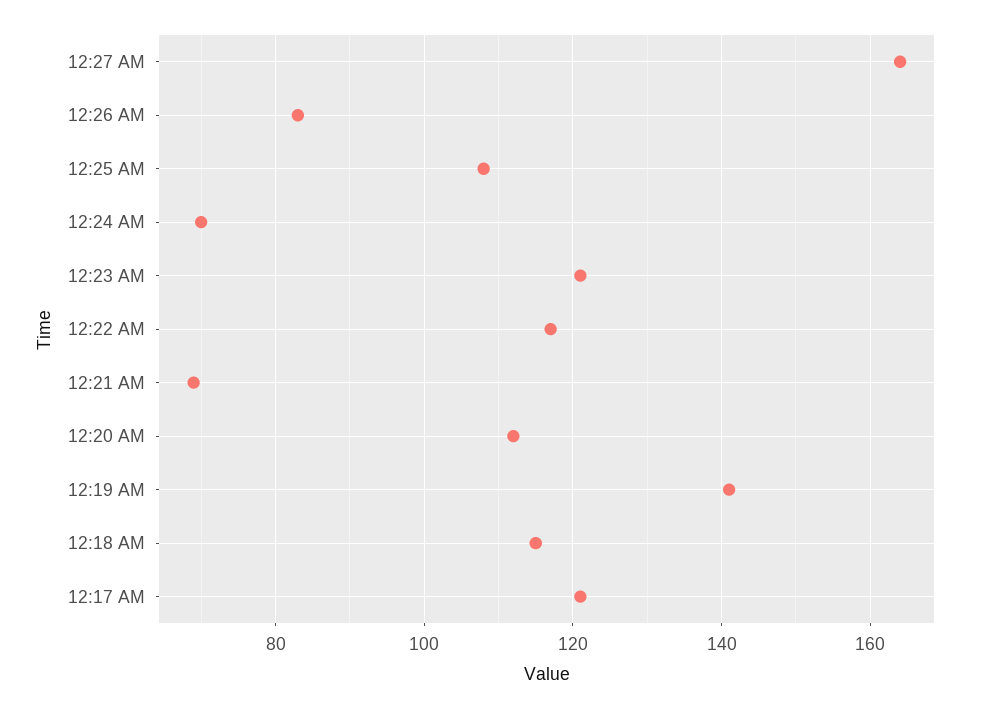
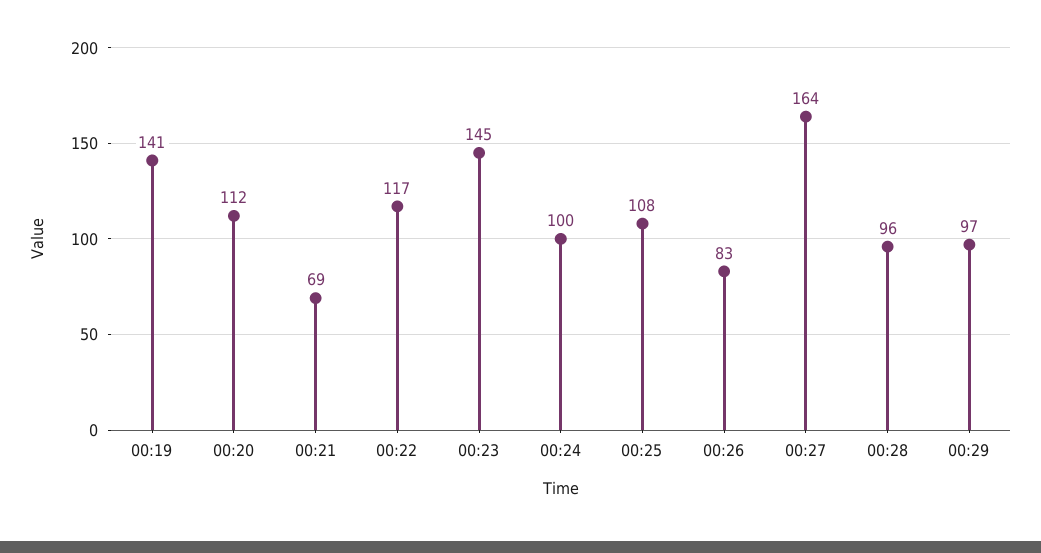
12:24 AM: 70 -> 100
12:23 AM: 120 -> 145
12:18 AM: 115 -> none
12:17 AM: 120 -> none
00:28: none -> 96
00:29: none -> 97

